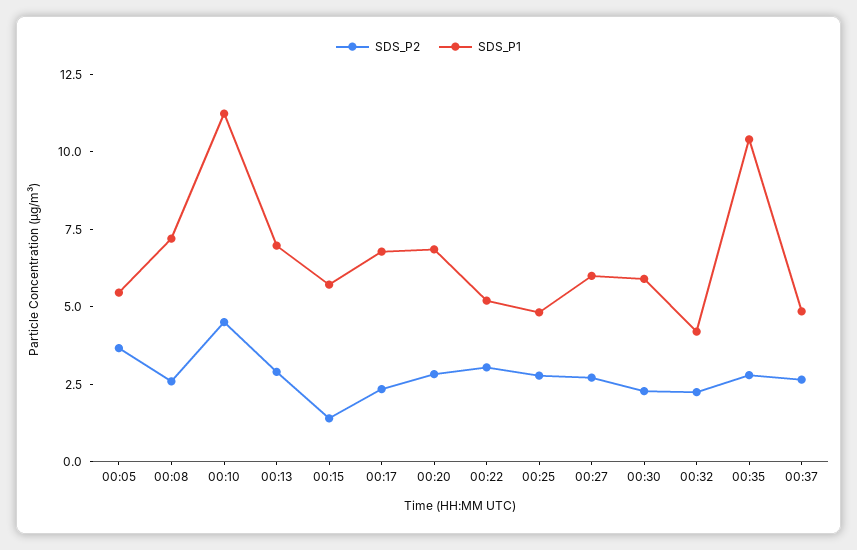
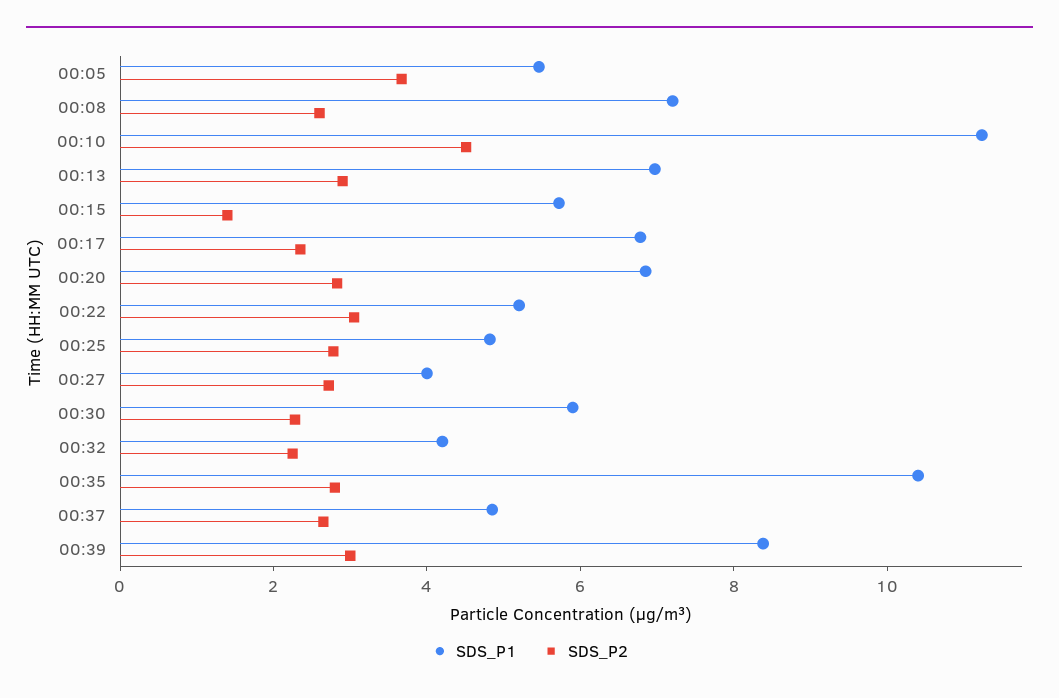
SDS_P1, 00:27: 6 -> 4
SDS_P1, 00:39: none -> 8.5
SDS_P2, 00:39: none -> 3

